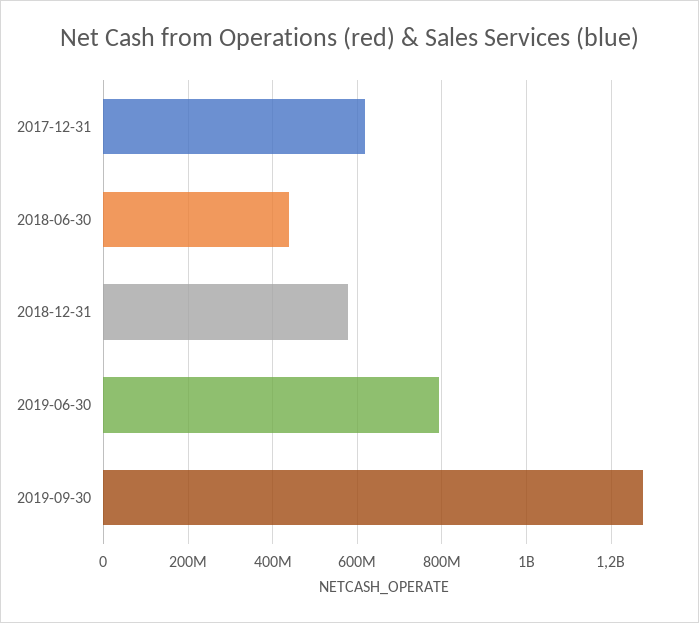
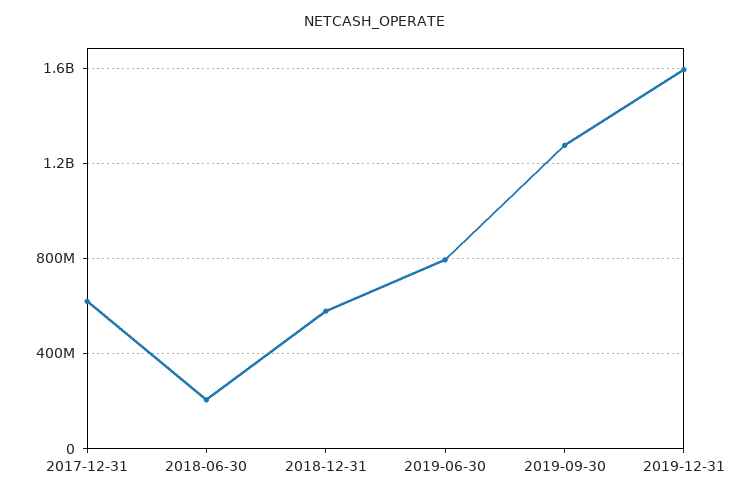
2018-06-30: 440000000 -> 200000000
2019-12-31: none -> 1600000000

